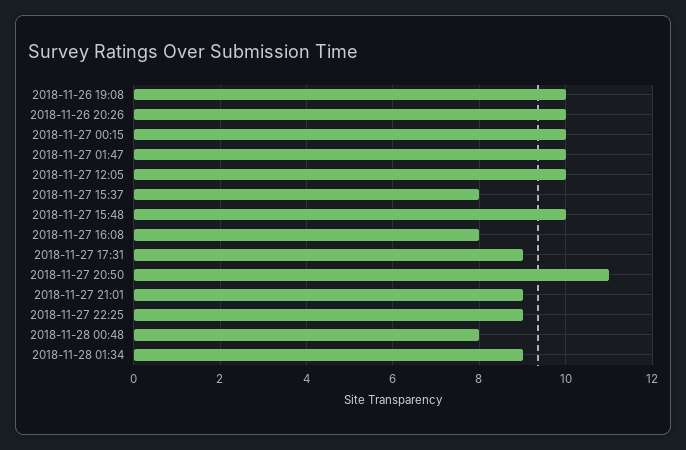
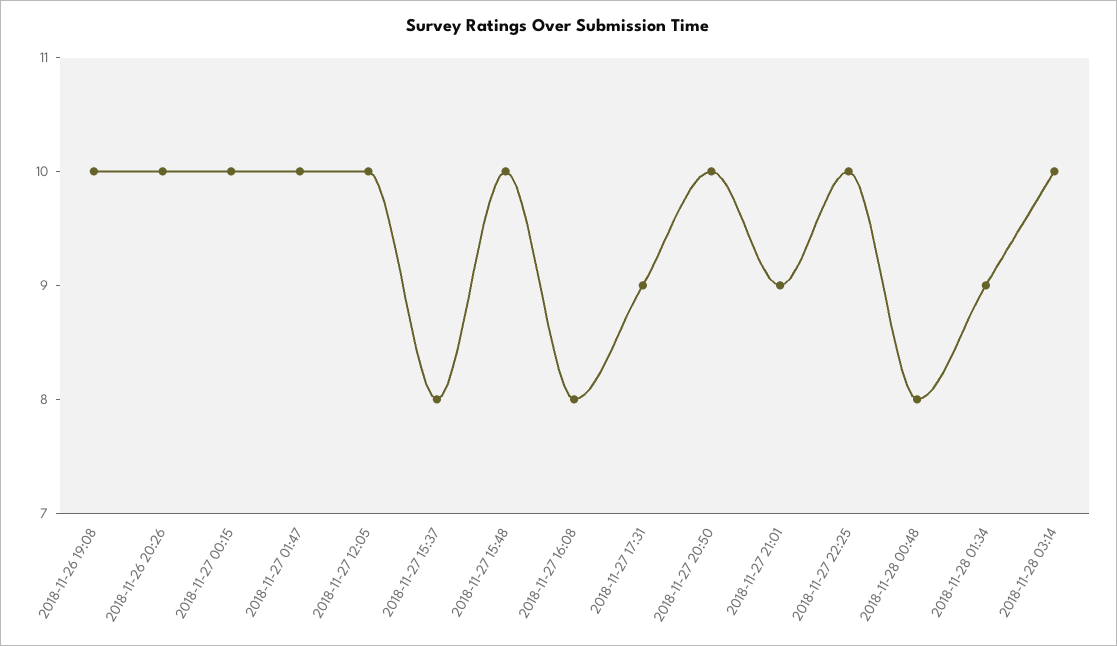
2018-11-27 20:50: 11 -> 10
2018-11-27 22:25: 9 -> 10
2018-11-28 03:14: none -> 10

